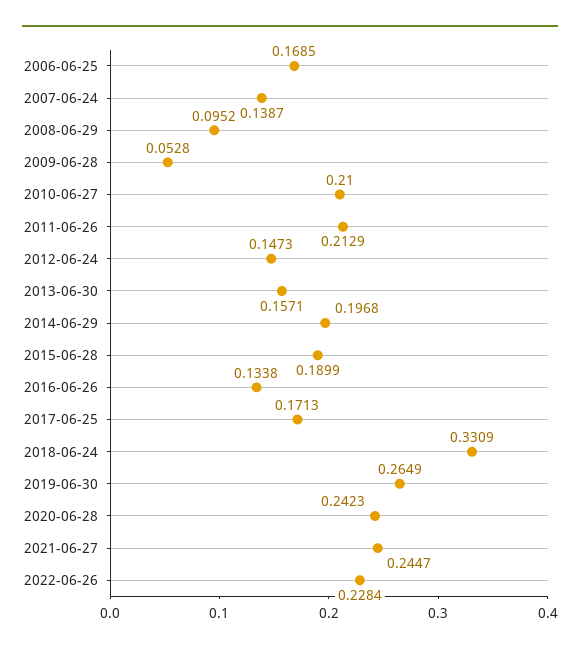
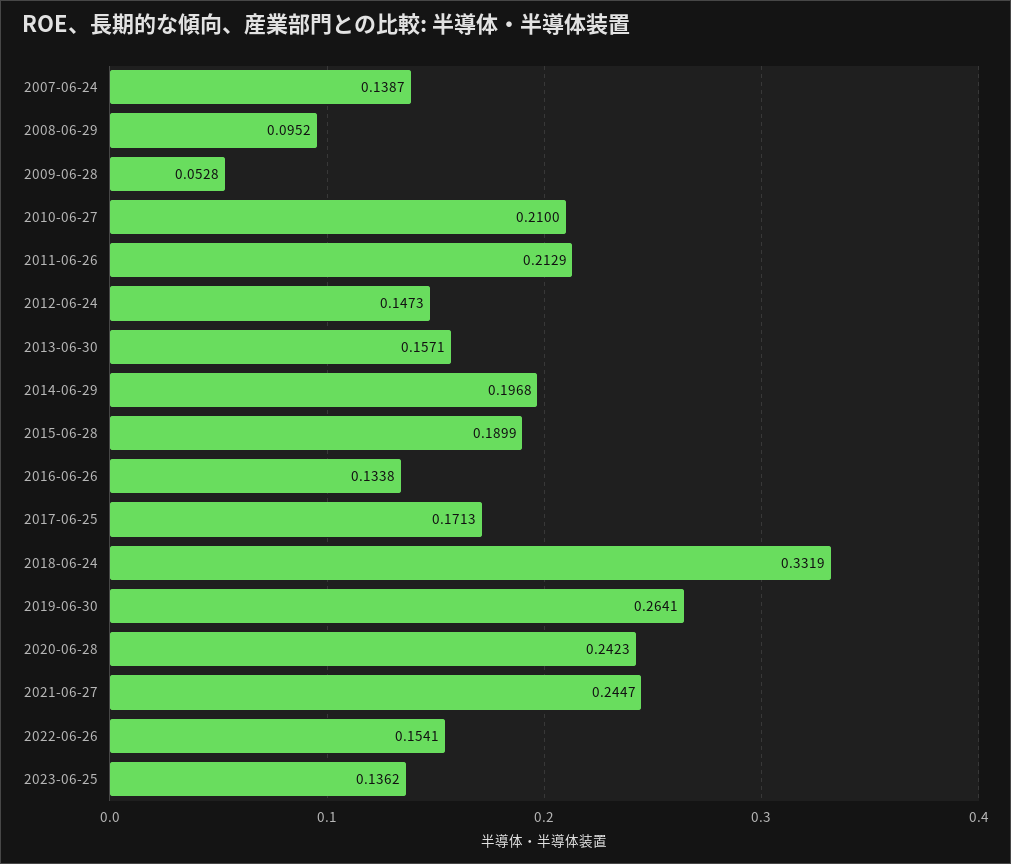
2006-06-25: 0.1685 -> none
2018-06-24: 0.3309 -> 0.3319
2019-06-30: 0.2649 -> 0.2641
2022-06-26: 0.2284 -> 0.1541
2023-06-25: none -> 0.1362

